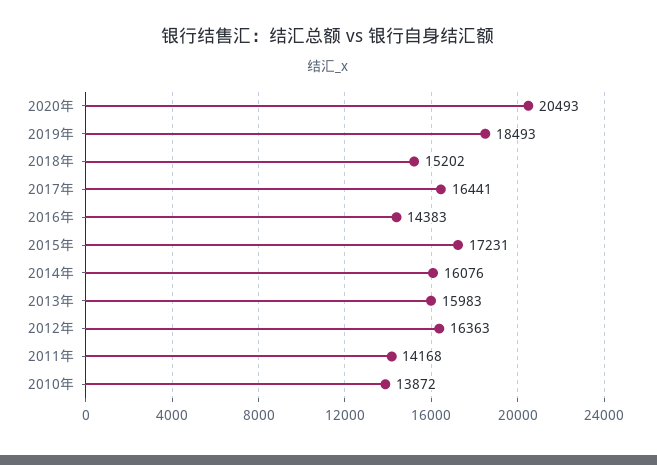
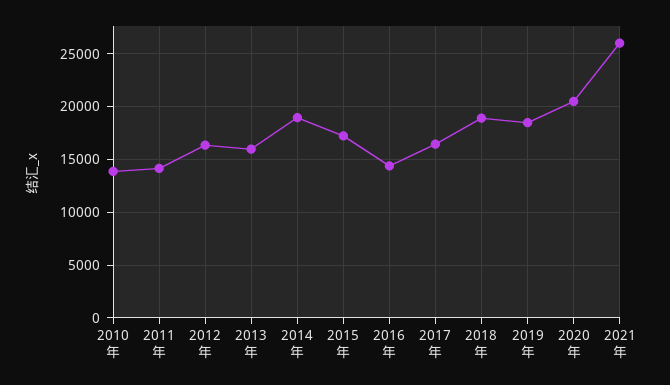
2018年: 15202 -> 19000
2014年: 16076 -> 19000
2021年: none -> 26000

